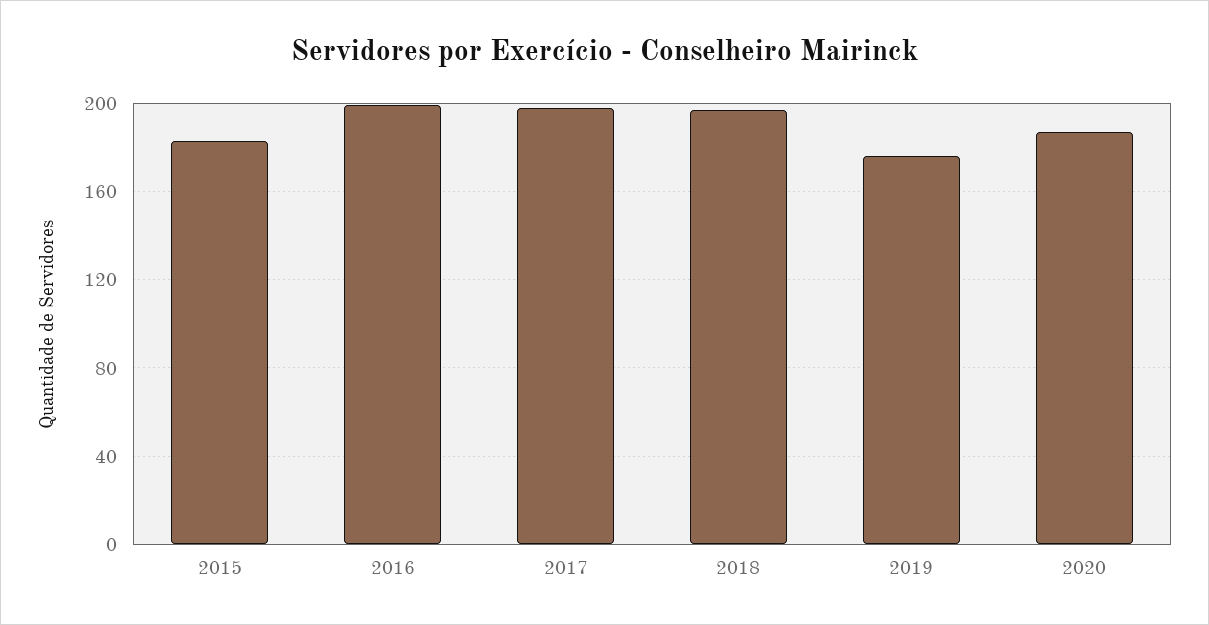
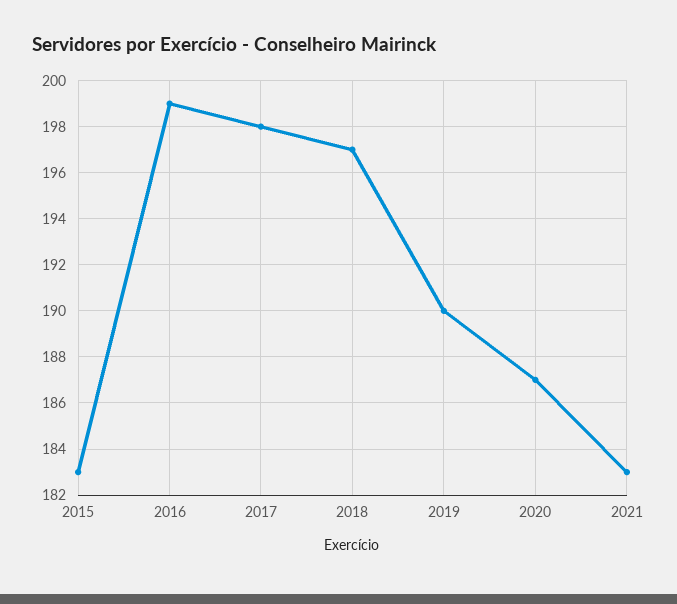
2019: 175 -> 190
2021: none -> 183

